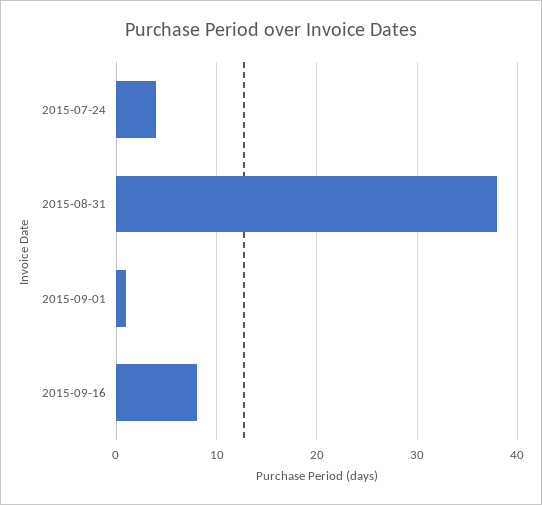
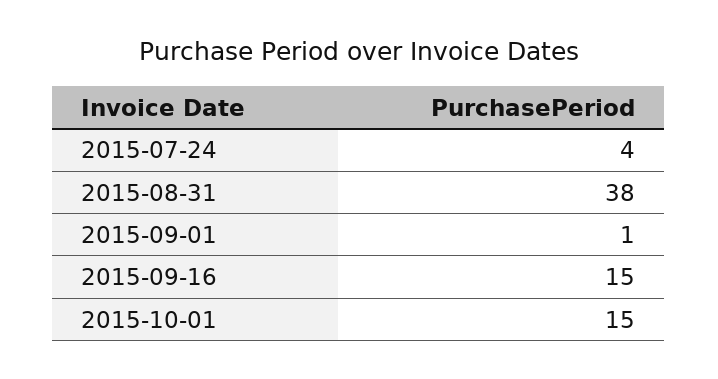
2015-09-16: 8 -> 15
2015-10-01: none -> 15

